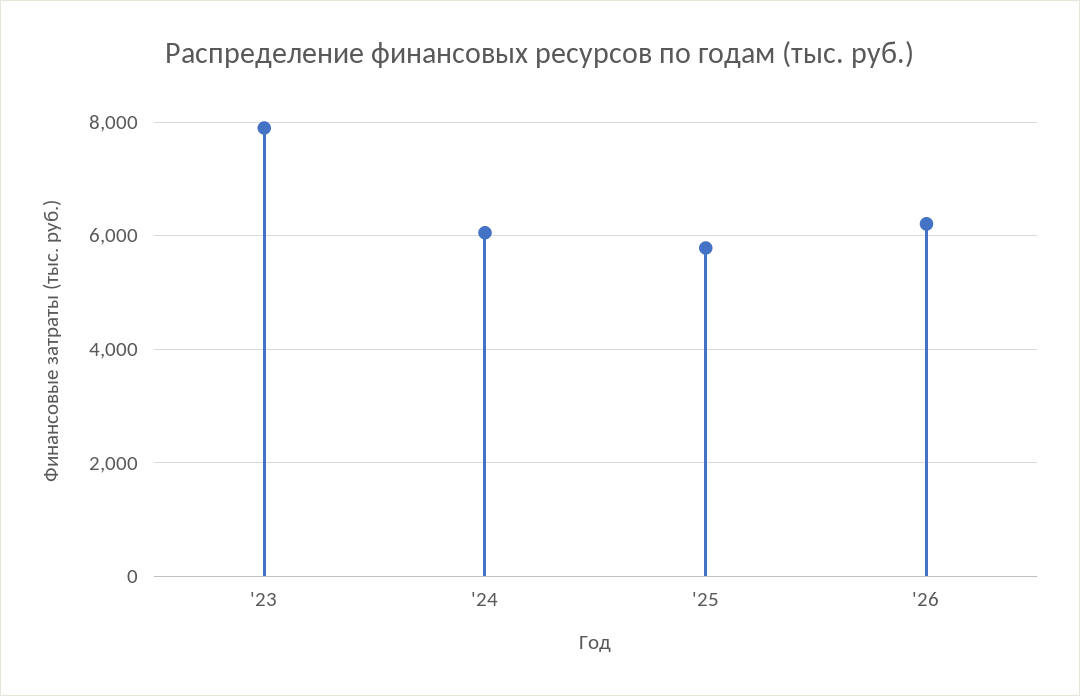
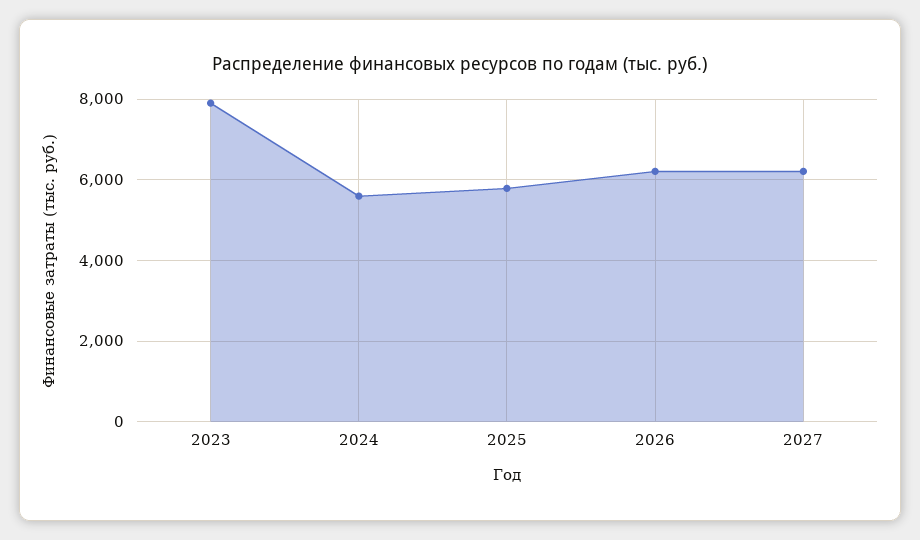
'24: 6000 -> 5600
2027: none -> 6200

